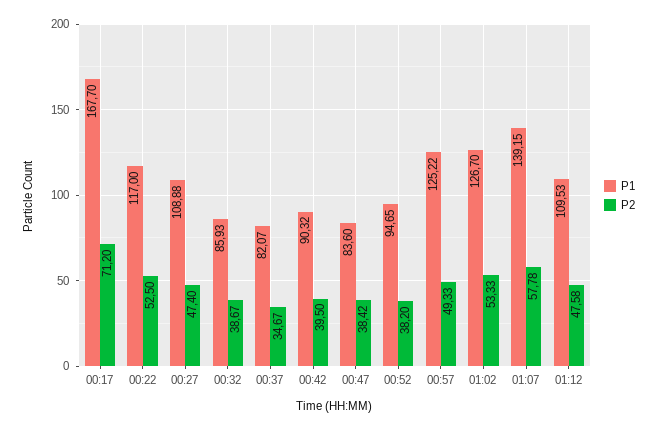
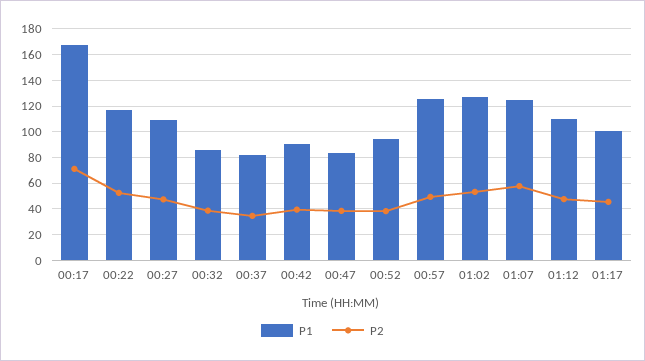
P1, 01:07: 139.15 -> 125
P1, 01:17: none -> 100
P2, 01:17: none -> 45

